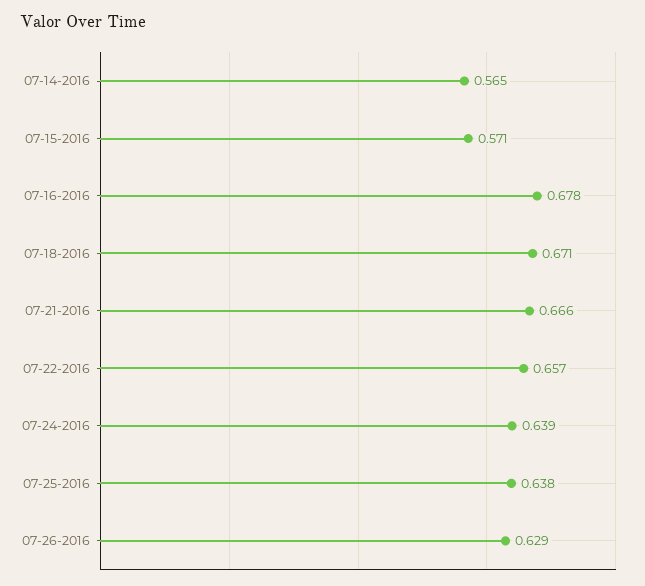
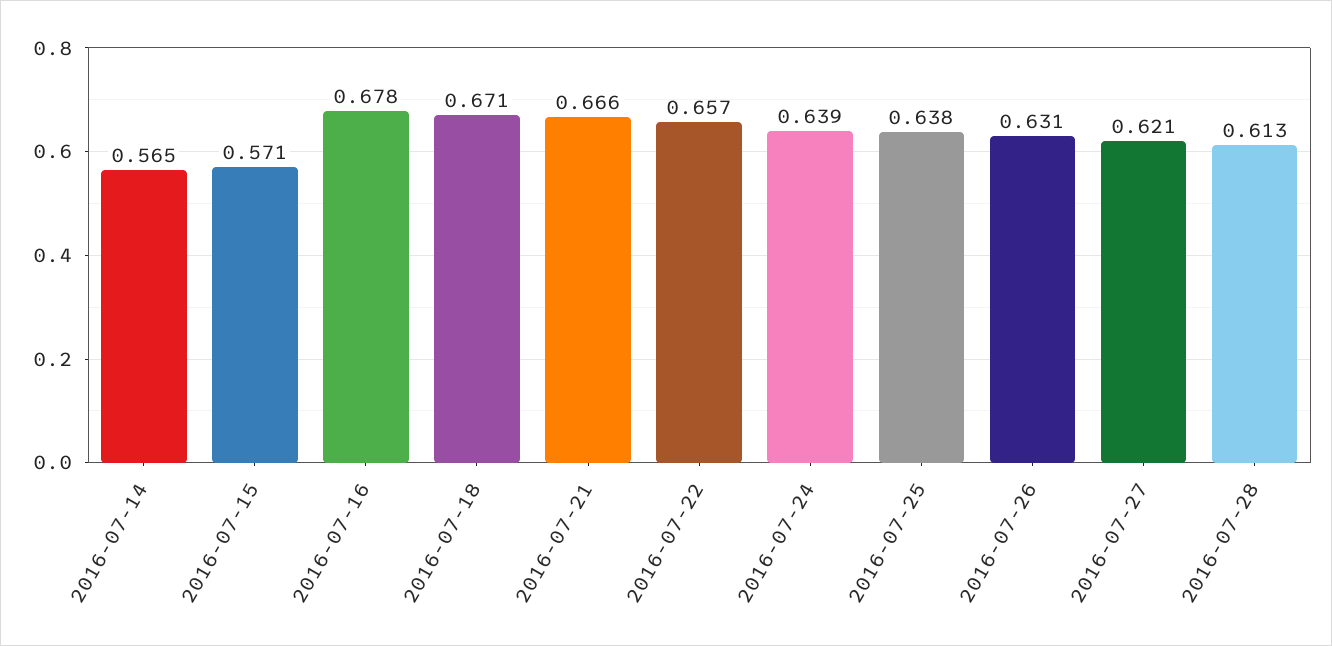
07-26-2016: 0.629 -> 0.631
2016-07-27: none -> 0.621
2016-07-28: none -> 0.613

